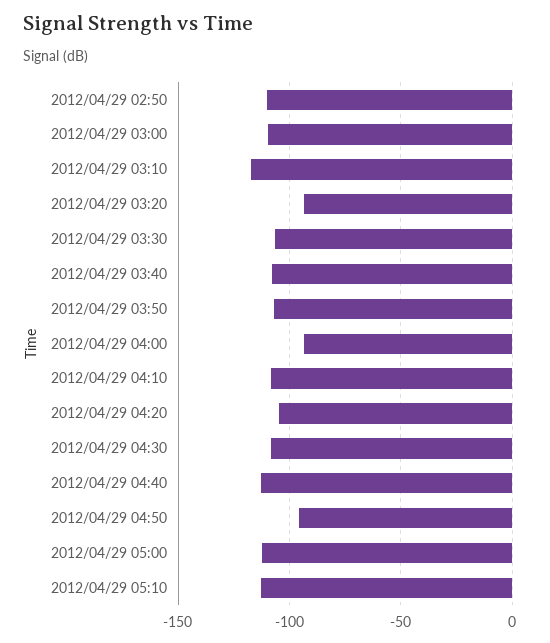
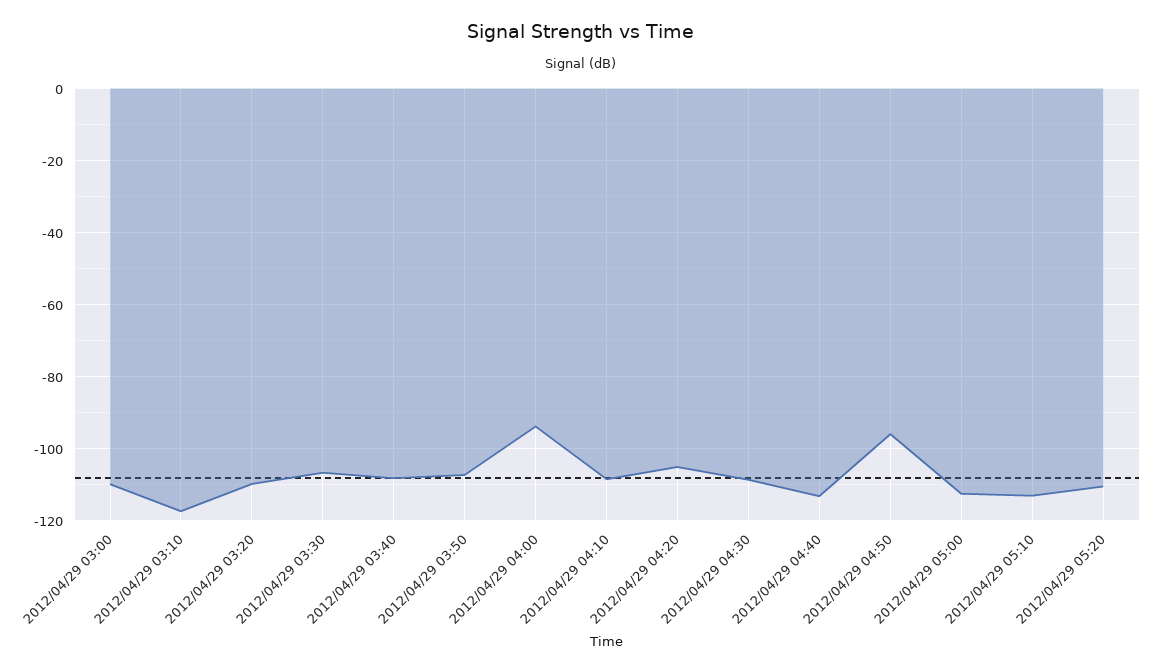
2012/04/29 02:50: -110 -> none
2012/04/29 03:20: -95 -> -110
2012/04/29 05:20: none -> -110

